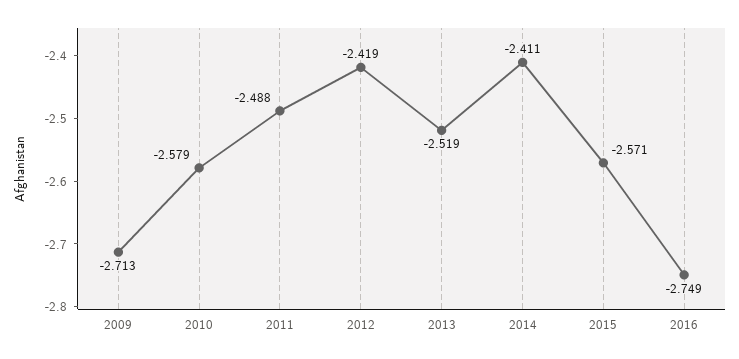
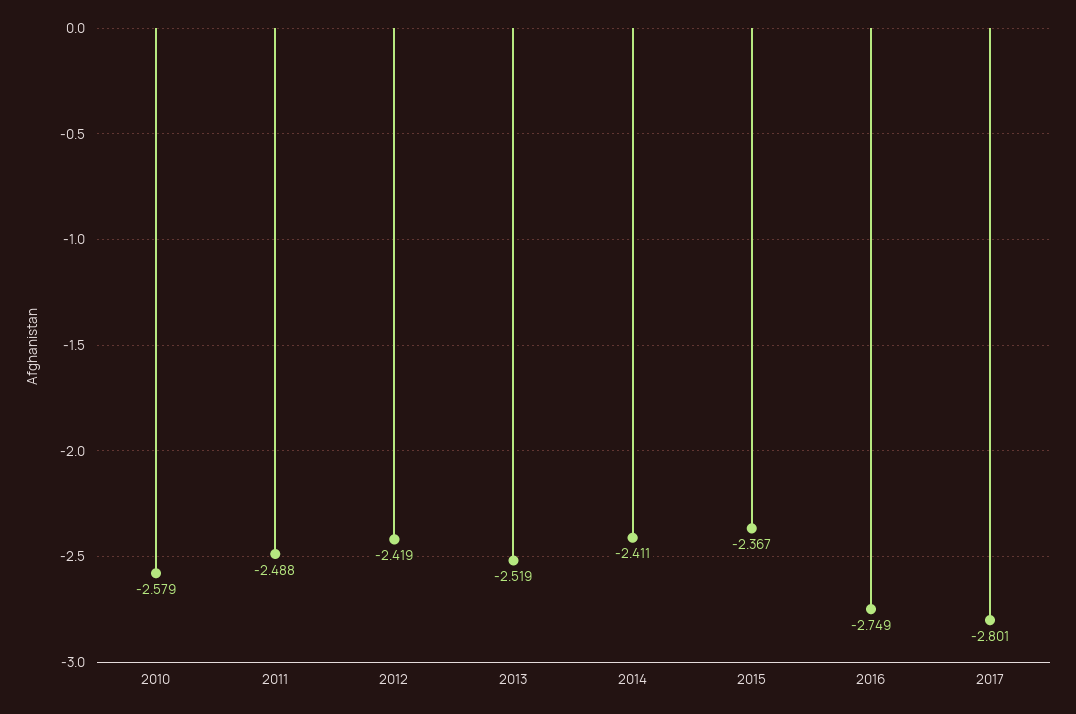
2009: -2.713 -> none
2015: -2.571 -> -2.367
2017: none -> -2.801

